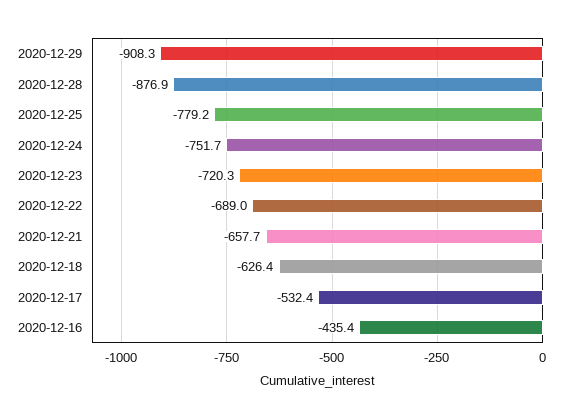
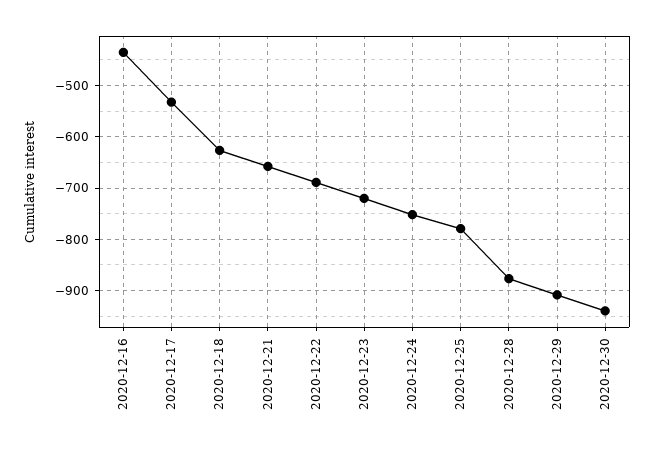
2020-12-30: none -> -940

